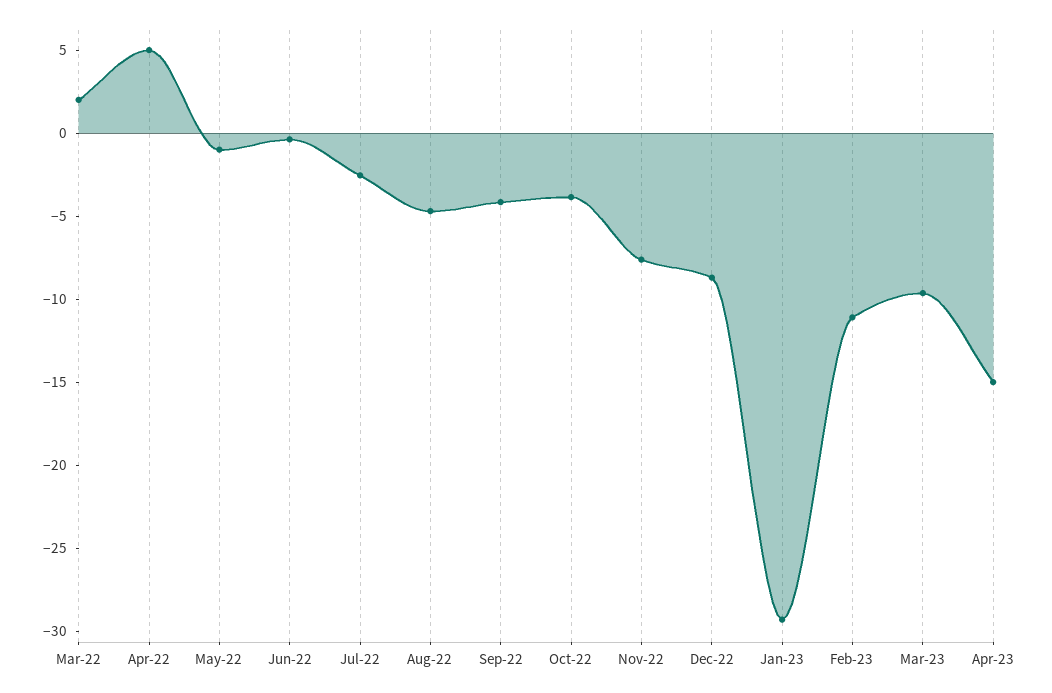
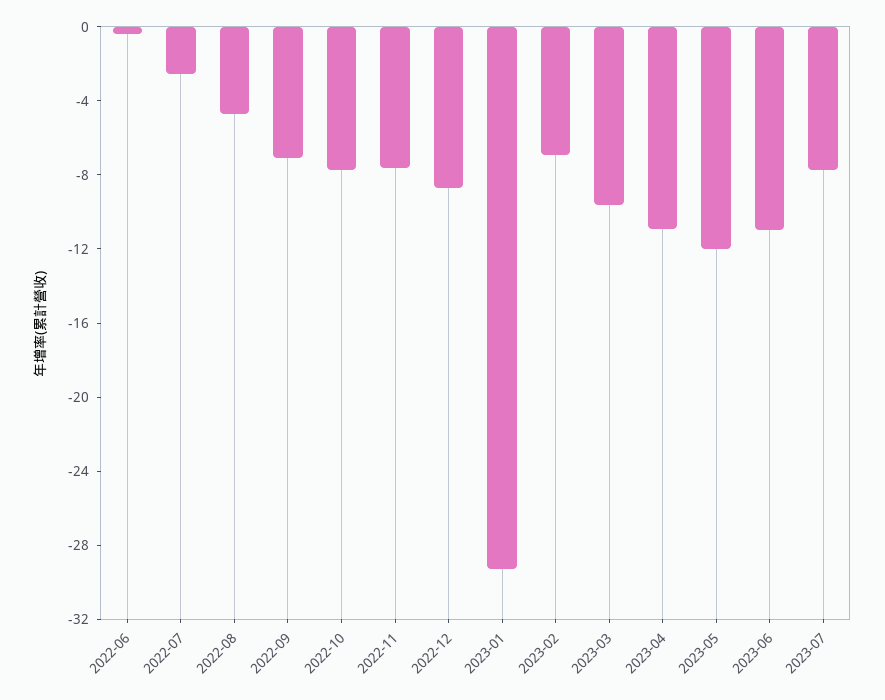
Mar-22: 2 -> none
Apr-22: 5 -> none
May-22: -1 -> none
Sep-22: -4 -> -7
Oct-22: -4 -> -8
Feb-23: -11 -> -7
Apr-23: -15 -> -11
2023-05: none -> -12
2023-06: none -> -11
2023-07: none -> -8

